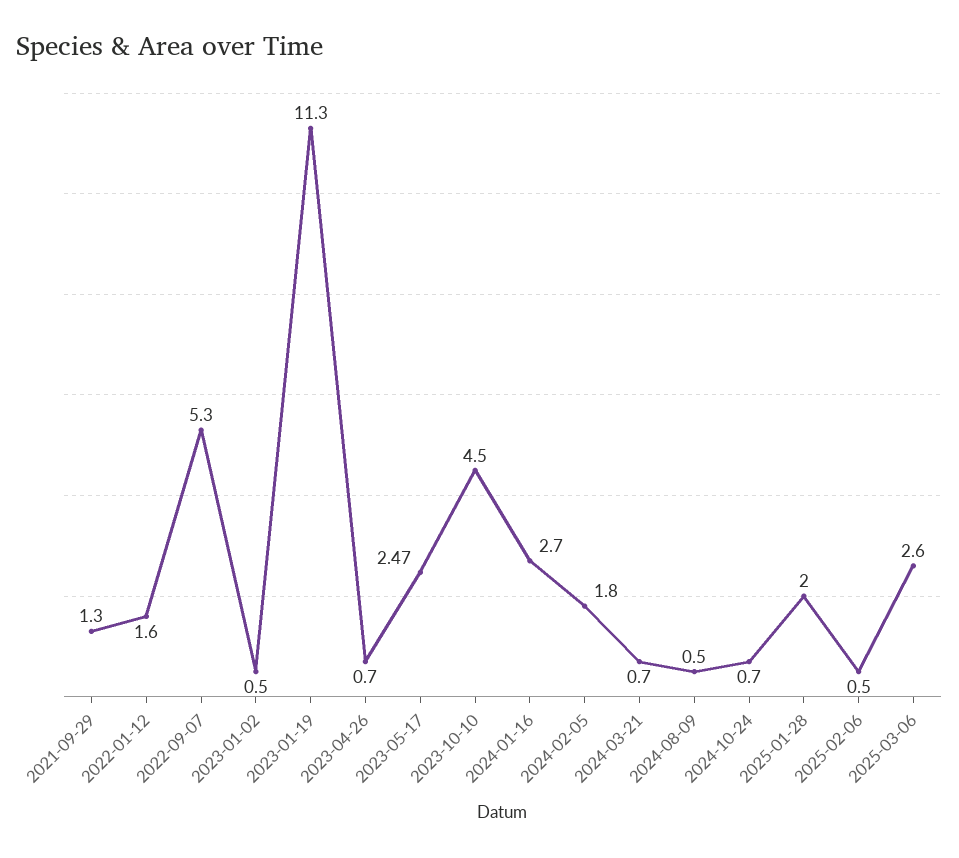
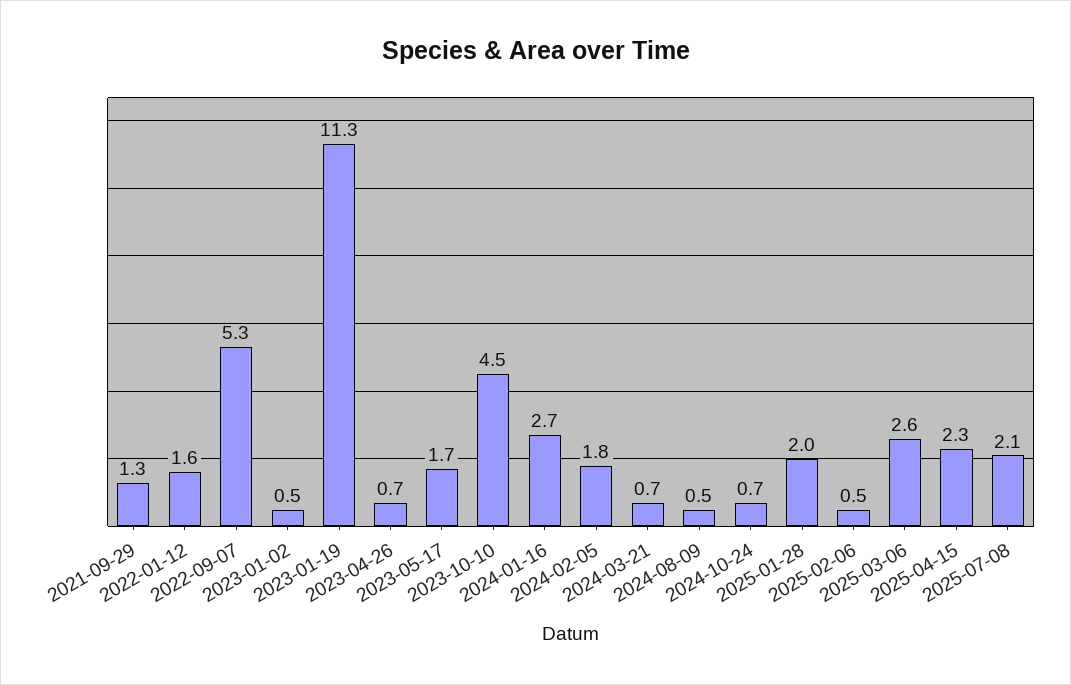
2023-05-17: 2.47 -> 1.7
2025-04-15: none -> 2.3
2025-07-08: none -> 2.1

